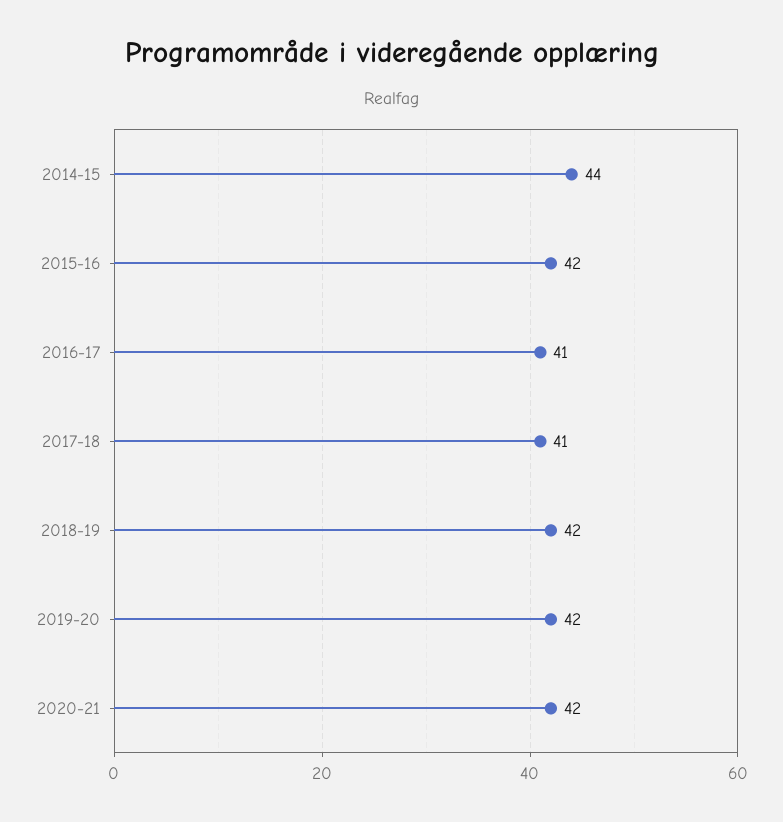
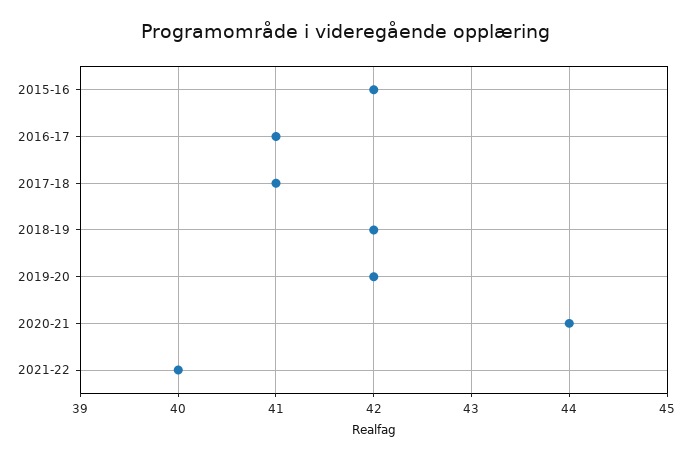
2014-15: 44 -> none
2020-21: 42 -> 44
2021-22: none -> 40

